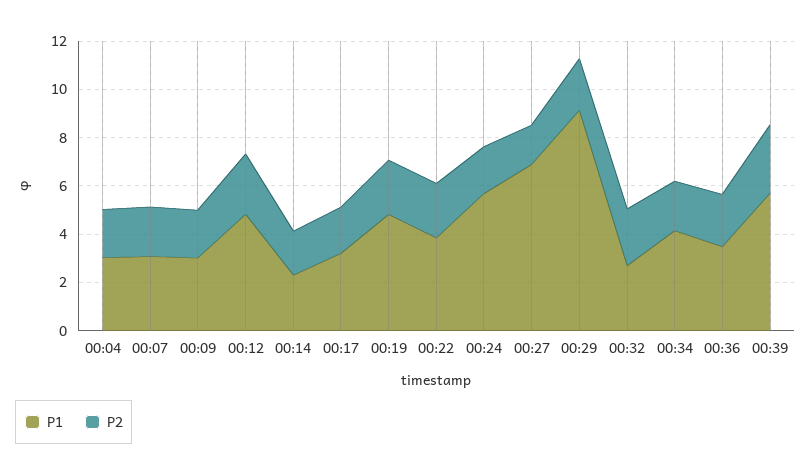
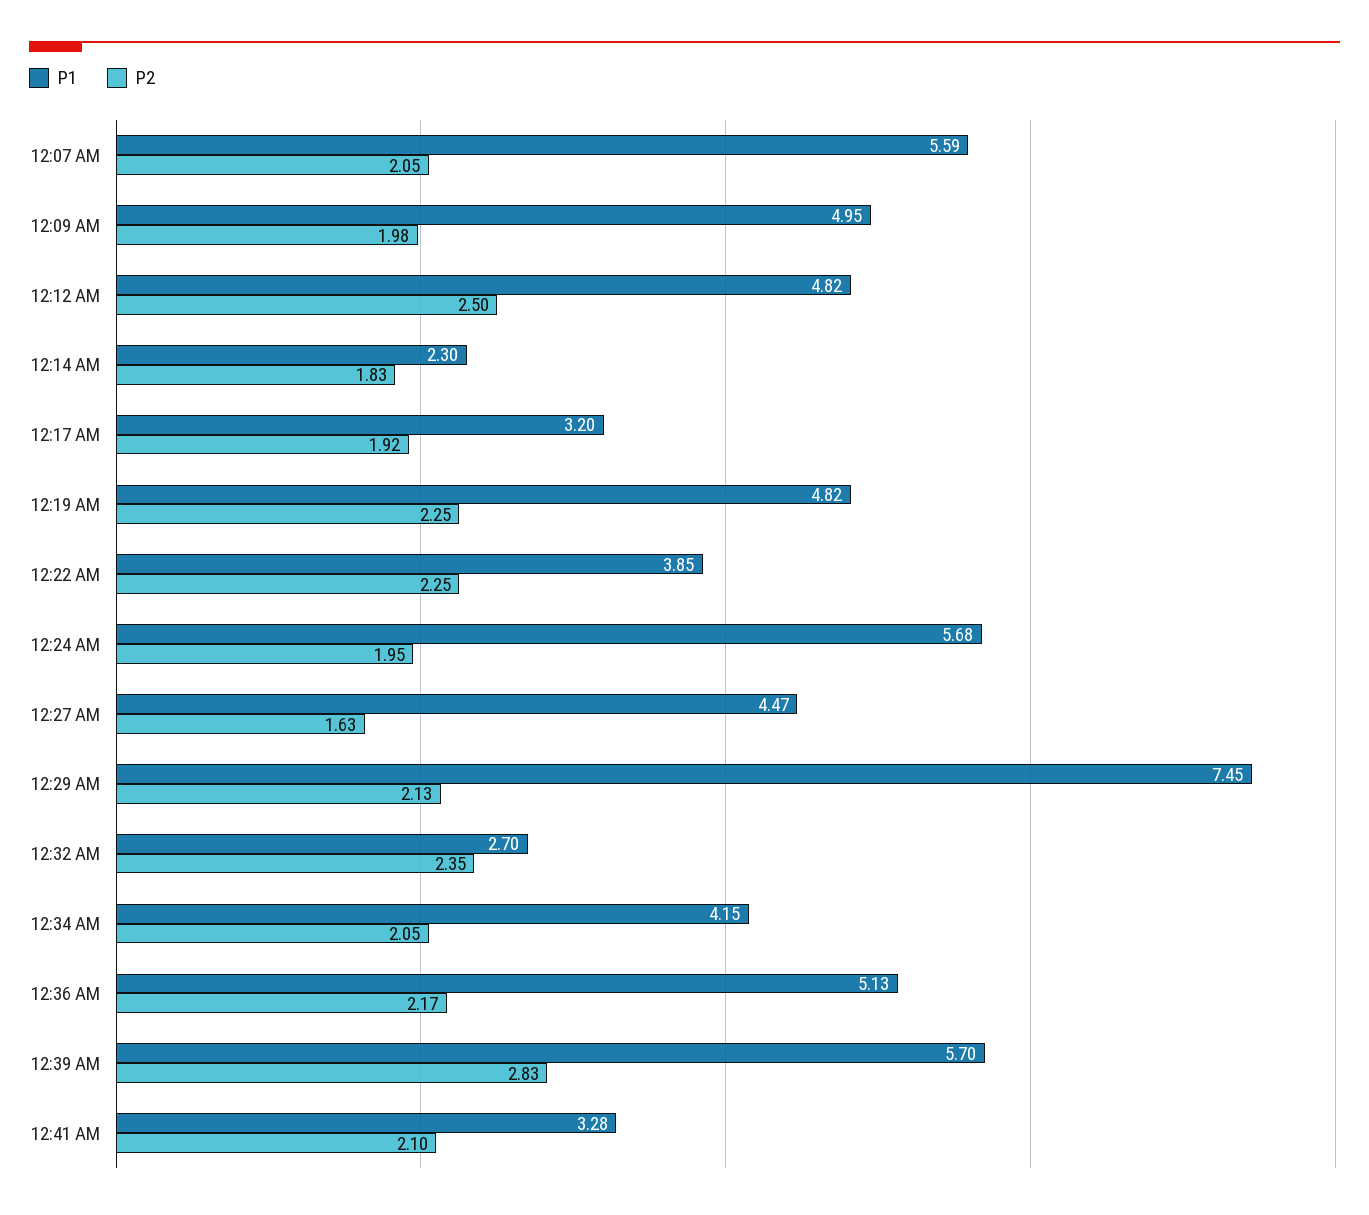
P1, 00:04: 3 -> none
P2, 00:04: 2 -> none
P1, 00:07: 3 -> 5.59
P1, 00:09: 3 -> 4.95
P1, 00:27: 7 -> 4.47
P1, 00:29: 9 -> 7.45
P1, 00:36: 3.5 -> 5.13
P1, 12:41 AM: none -> 3.28
P2, 12:41 AM: none -> 2.1

